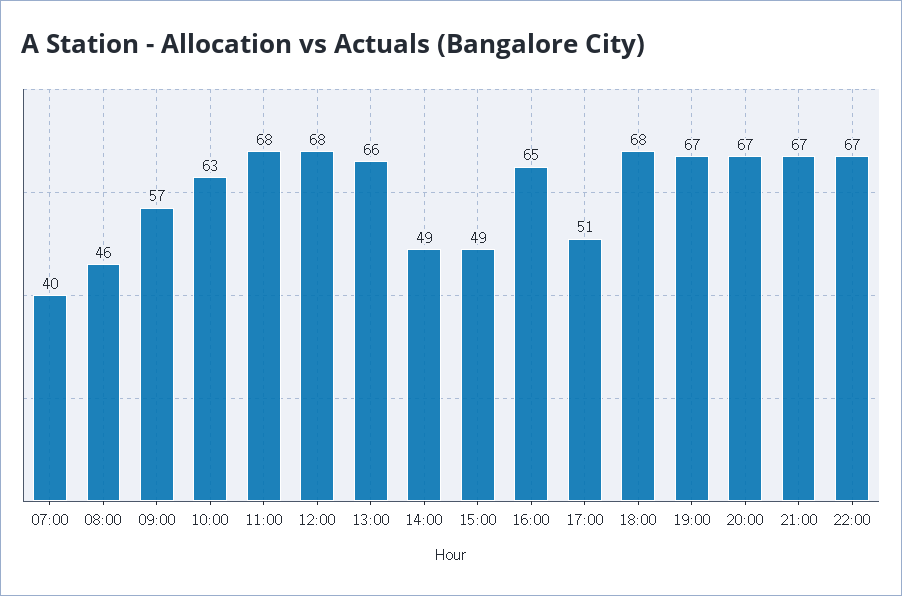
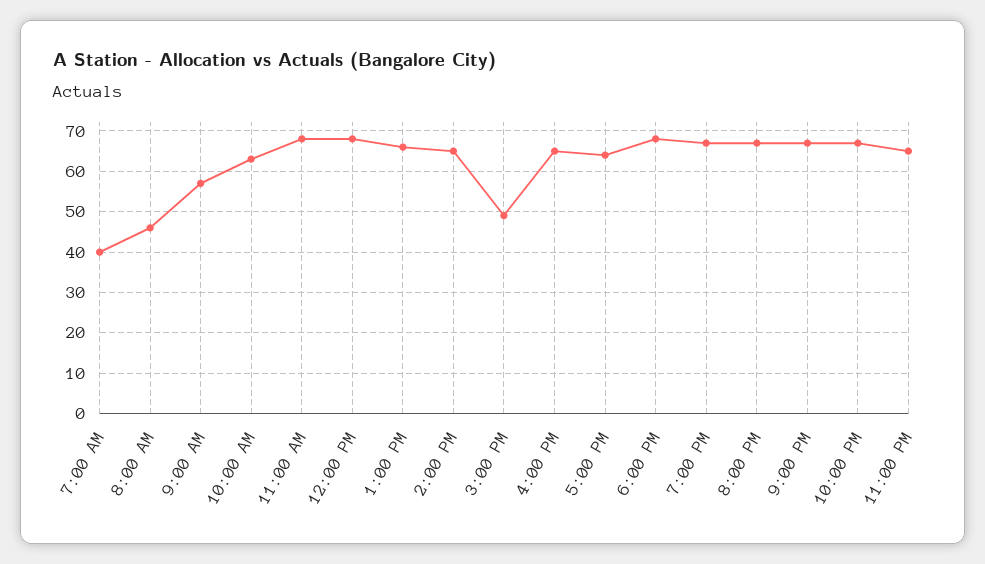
14:00: 49 -> 65
17:00: 51 -> 65
11:00 PM: none -> 65

